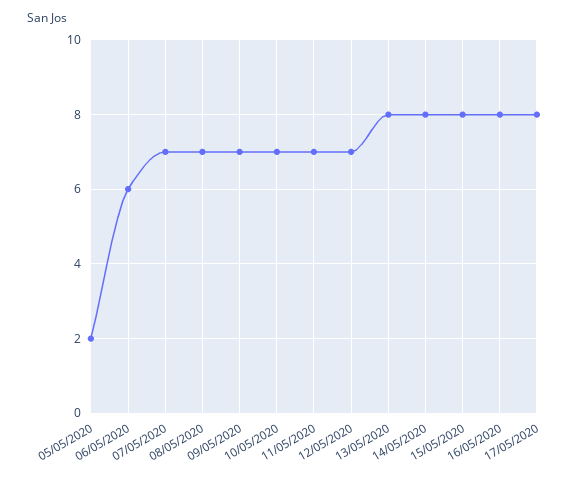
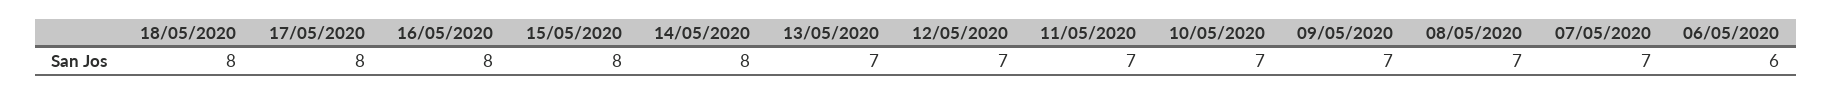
05/05/2020: 2 -> none
13/05/2020: 8 -> 7
18/05/2020: none -> 8

